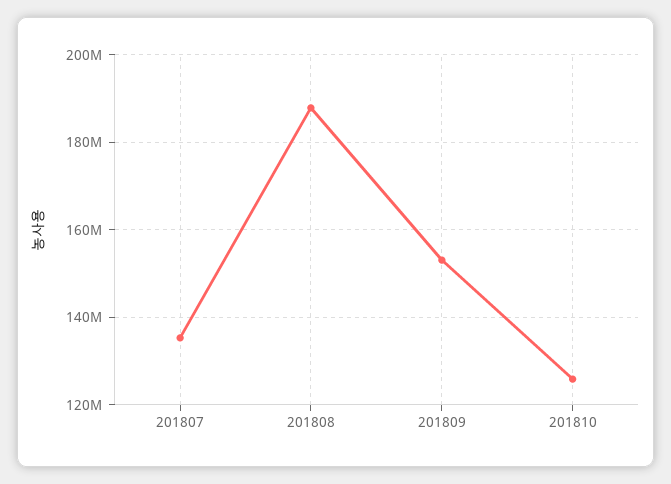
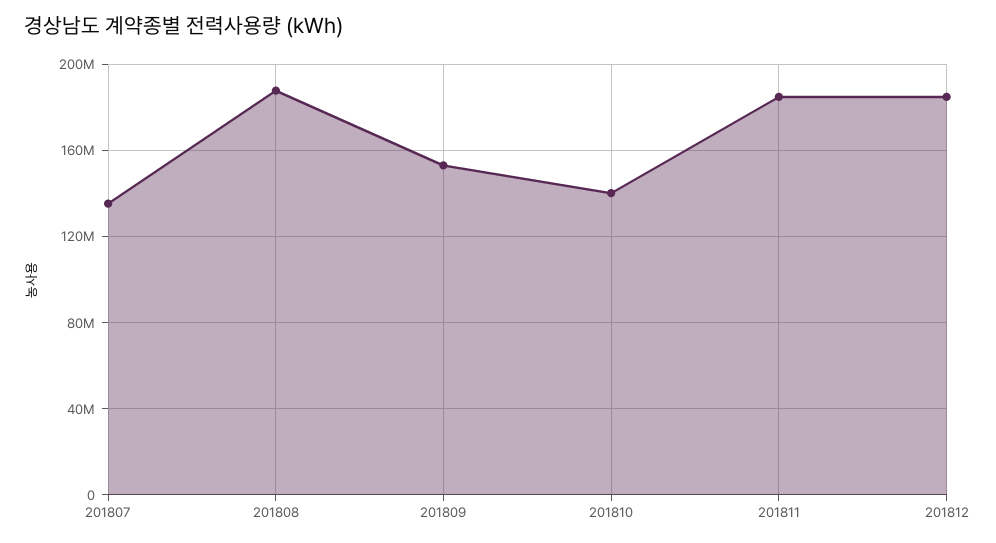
201810: 126000000 -> 140000000
201811: none -> 185000000
201812: none -> 185000000

